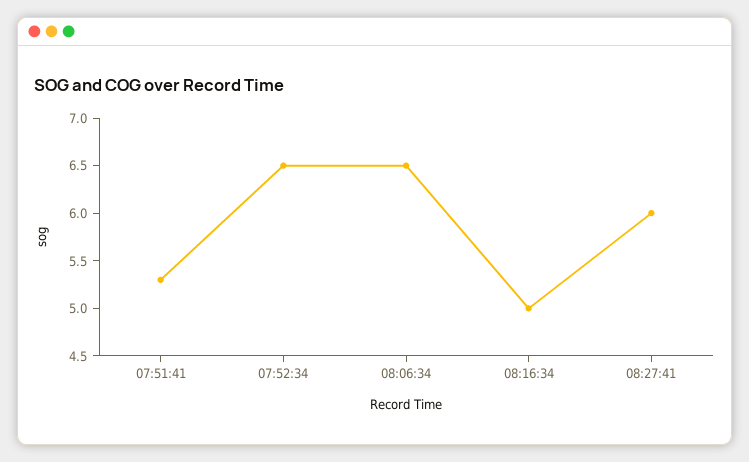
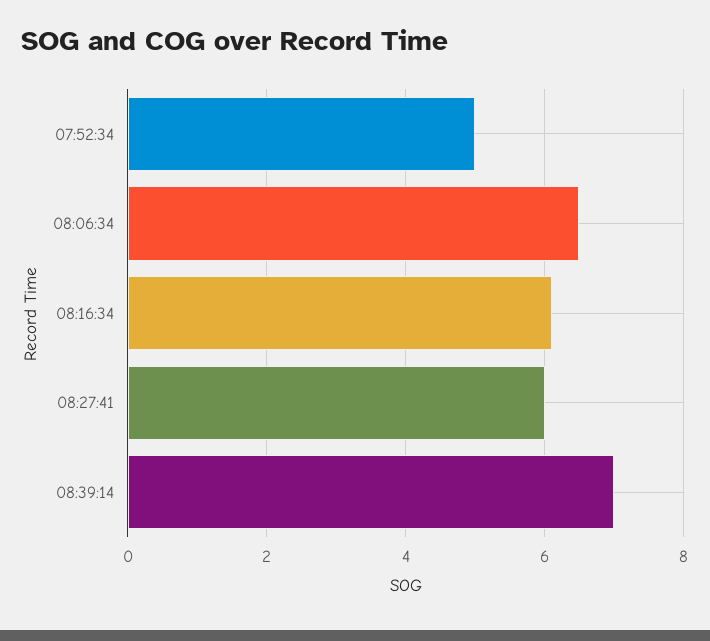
07:51:41: 5.3 -> none
07:52:34: 6.5 -> 5
08:16:34: 5 -> 6
08:39:14: none -> 7

